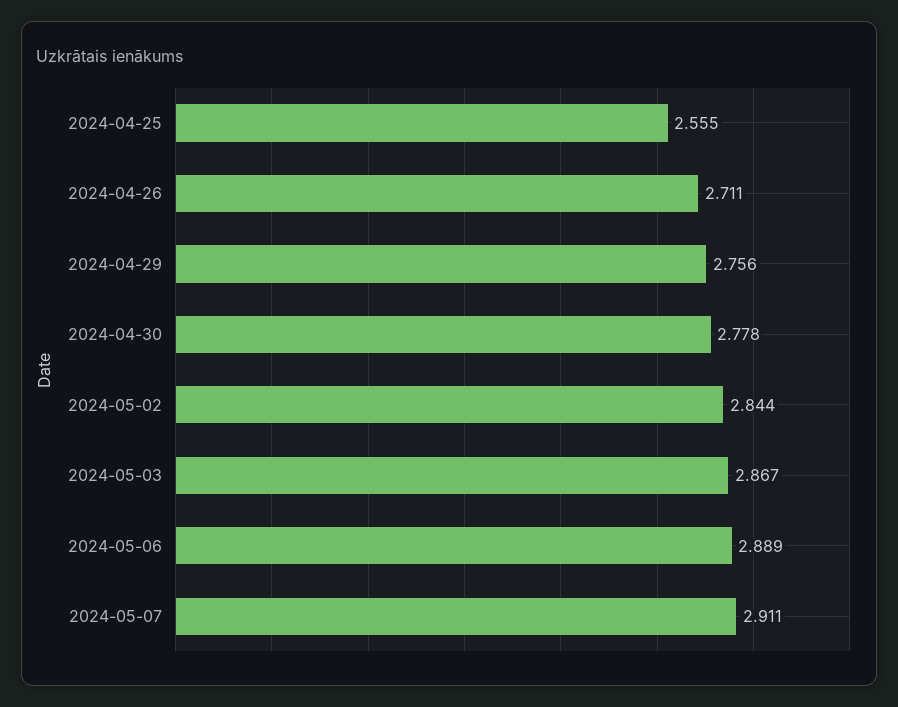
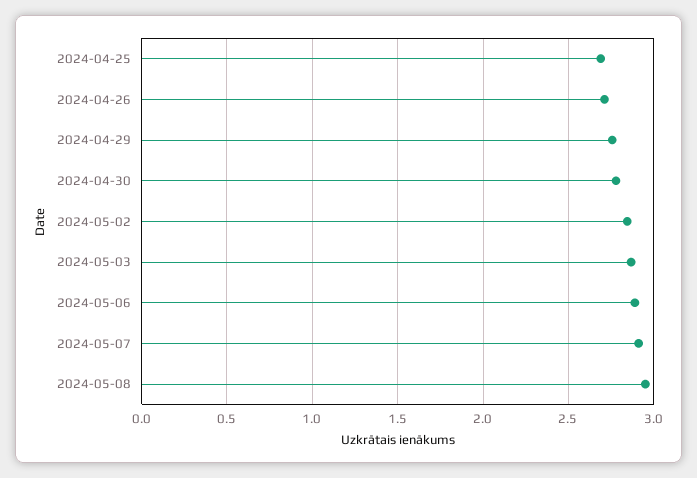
2024-04-25: 2.555 -> 2.7
2024-05-08: none -> 2.95

